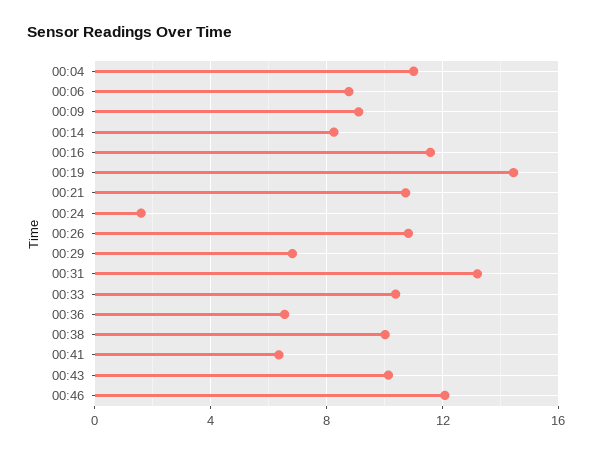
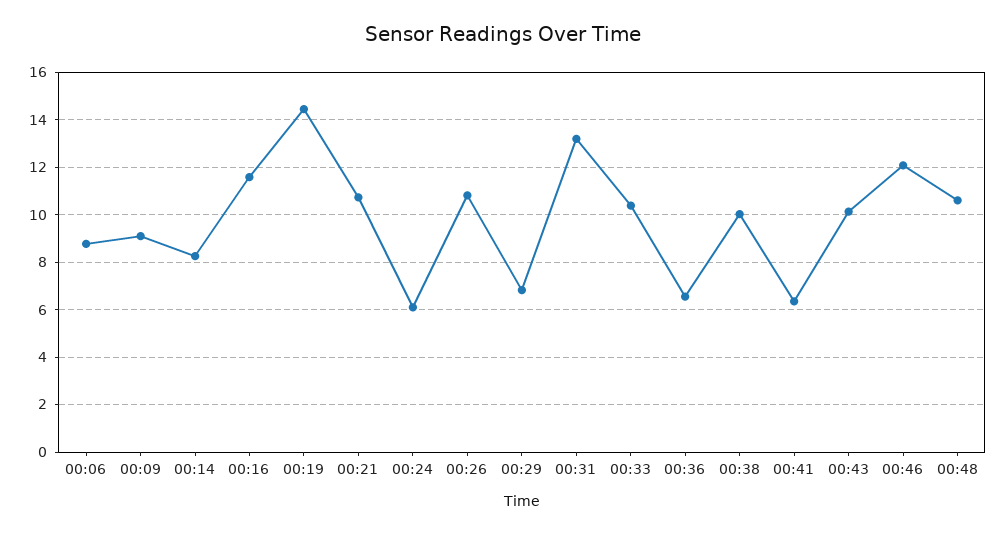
00:04: 11 -> none
00:24: 1.5 -> 6
00:48: none -> 10.5

